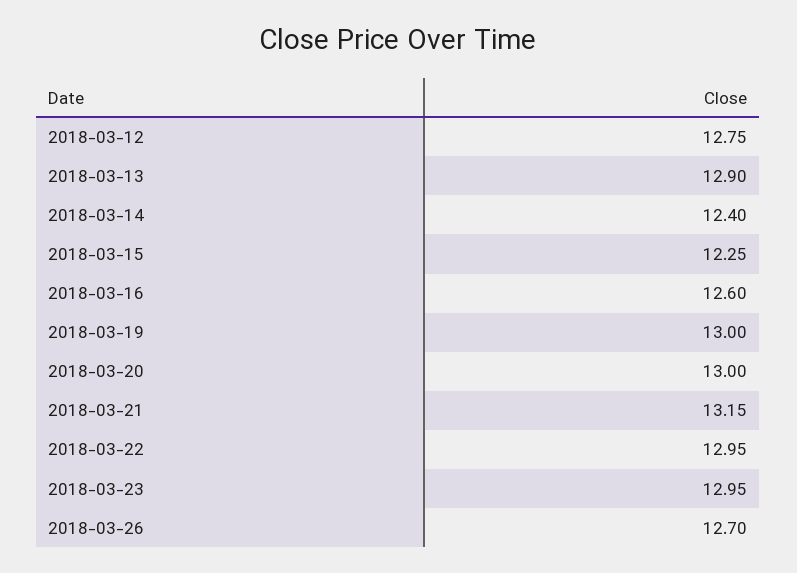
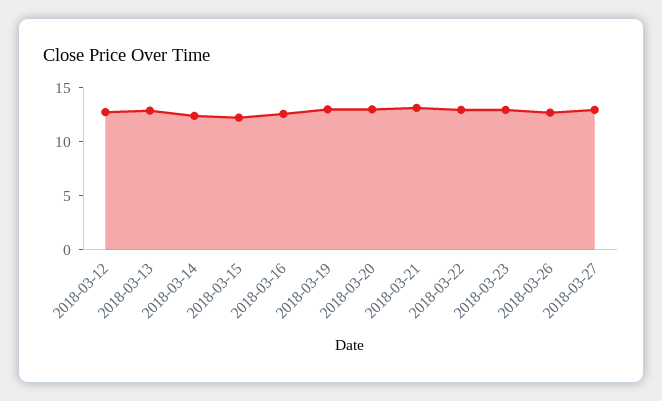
2018-03-27: none -> 13

